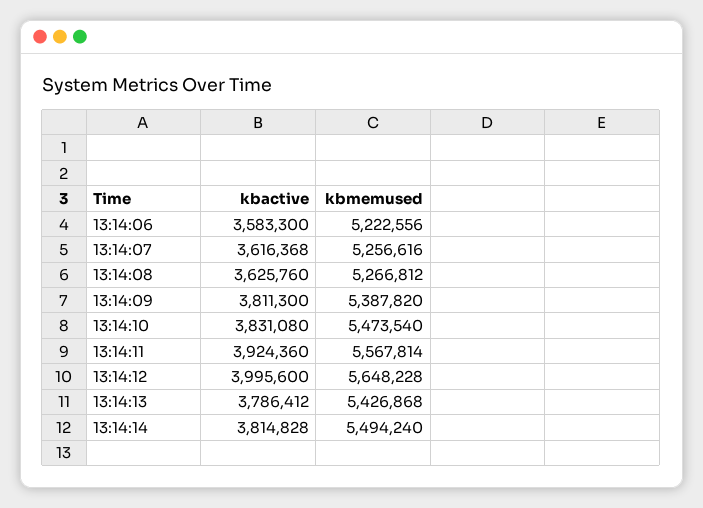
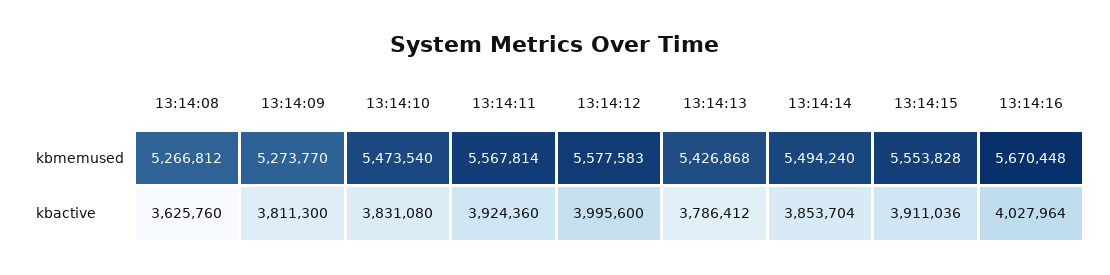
kbactive, 13:14:06: 3583300 -> none
kbmemused, 13:14:06: 5222556 -> none
kbactive, 13:14:07: 3616368 -> none
kbmemused, 13:14:07: 5256616 -> none
kbmemused, 13:14:09: 5387820 -> 5273770
kbmemused, 13:14:12: 5648228 -> 5577583
kbactive, 13:14:14: 3814828 -> 3853704
kbmemused, 13:14:15: none -> 5553828
kbmemused, 13:14:16: none -> 5670448
kbactive, 13:14:15: none -> 3911036
kbactive, 13:14:16: none -> 4027964

